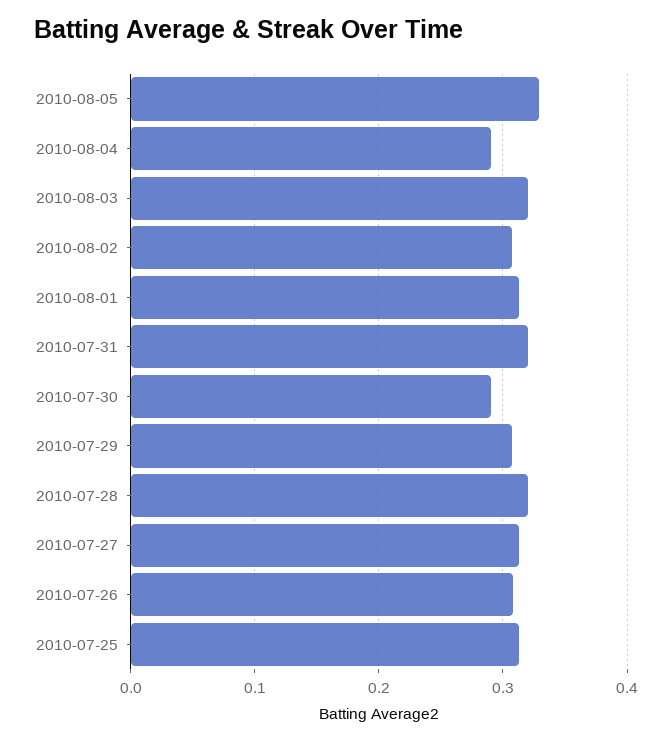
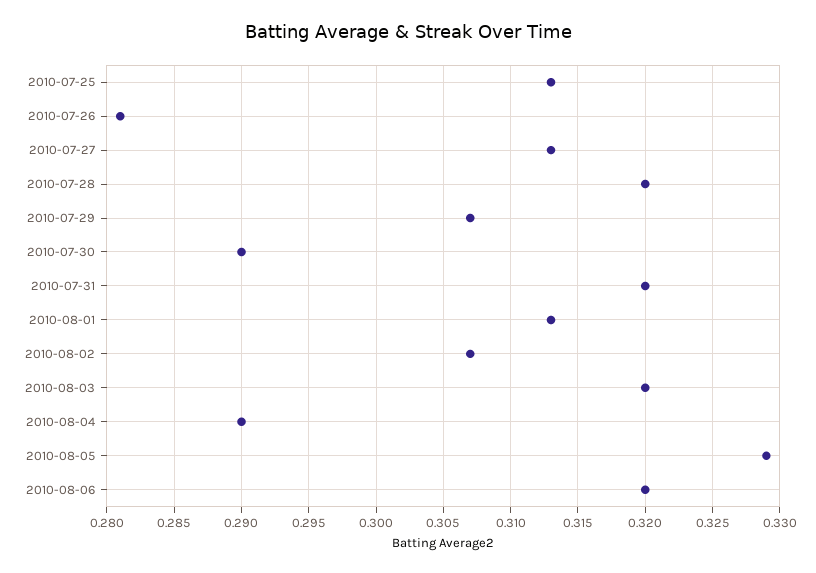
2010-07-26: 0.31 -> 0.281
2010-08-06: none -> 0.32

